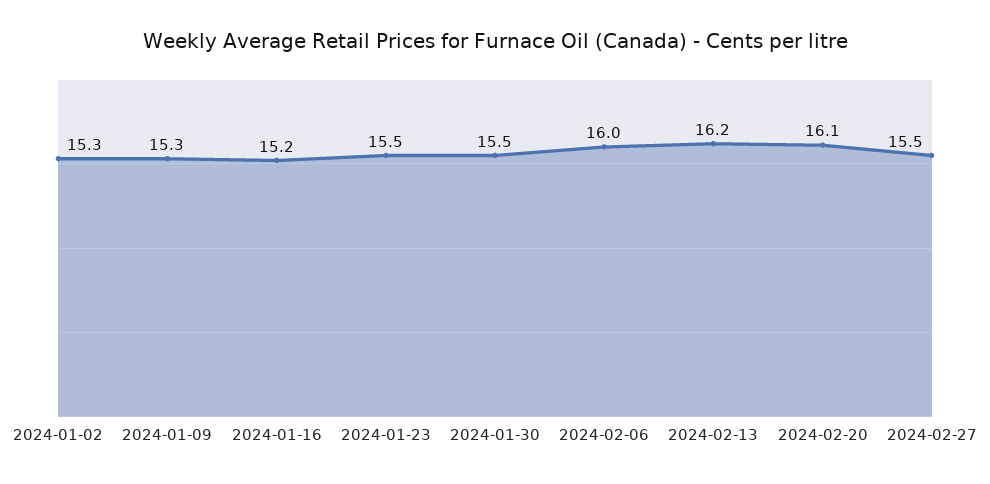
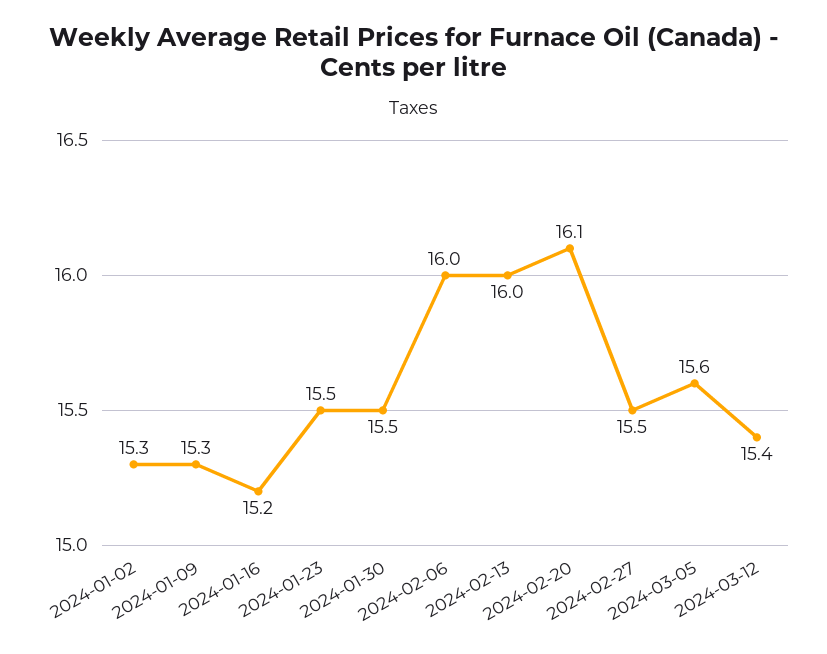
2024-02-13: 16.2 -> 16
2024-03-05: none -> 15.6
2024-03-12: none -> 15.4

